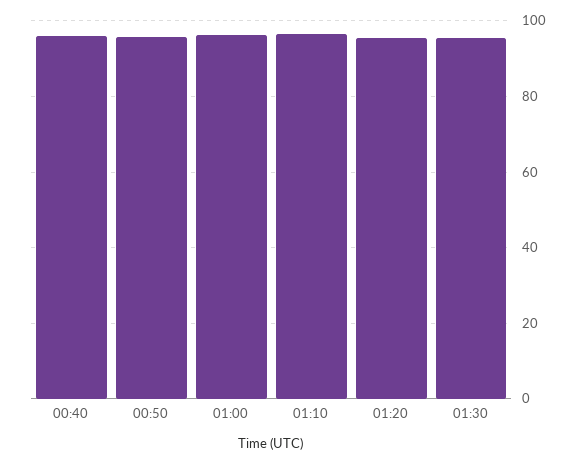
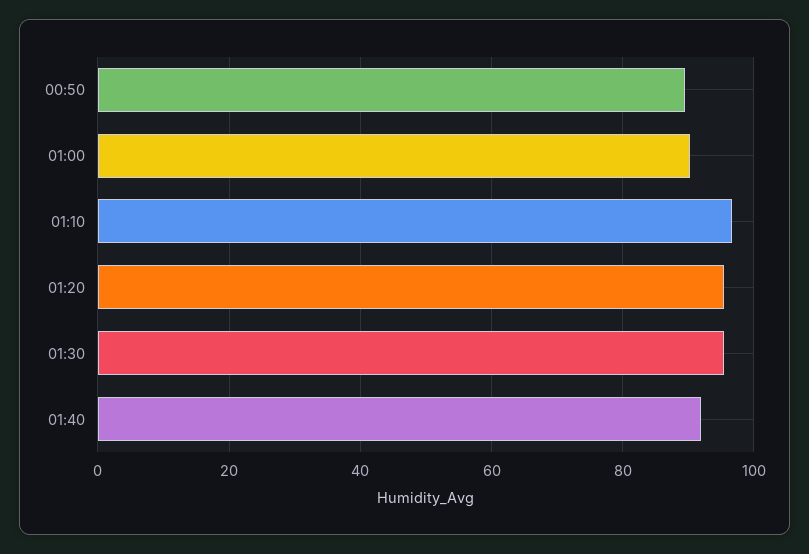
00:40: 96 -> none
00:50: 96 -> 90
01:00: 96 -> 90
01:40: none -> 92

